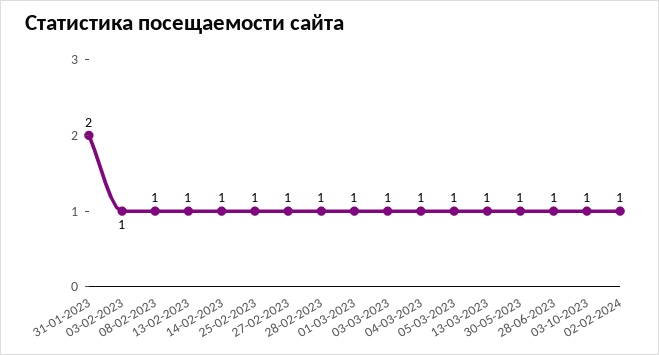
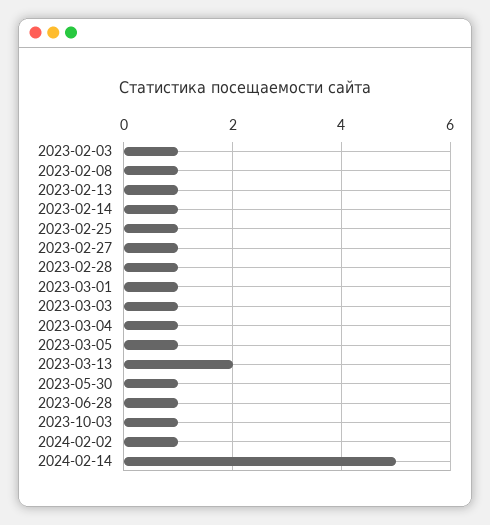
31-01-2023: 2 -> none
13-03-2023: 1 -> 2
2024-02-14: none -> 5

